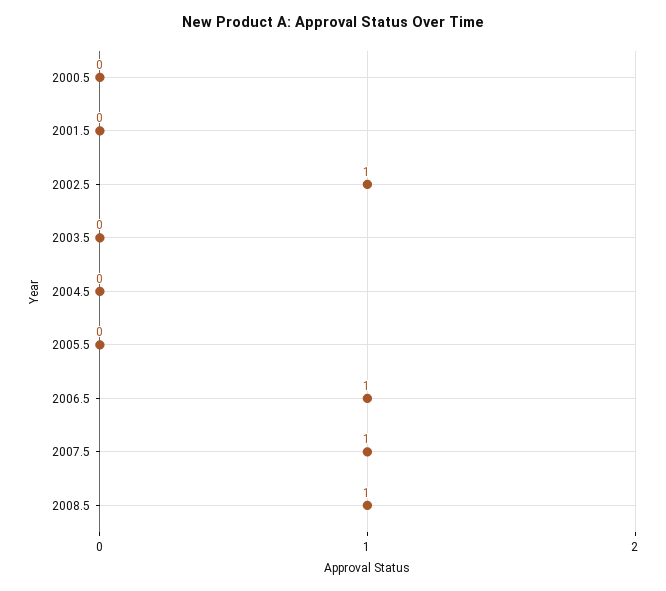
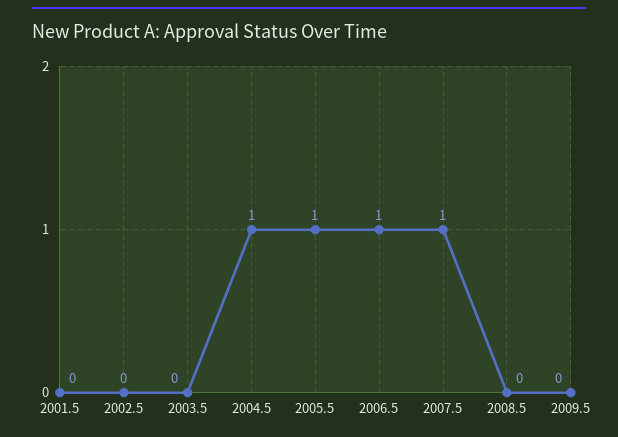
2000.5: 0 -> none
2002.5: 1 -> 0
2004.5: 0 -> 1
2005.5: 0 -> 1
2008.5: 1 -> 0
2009.5: none -> 0

